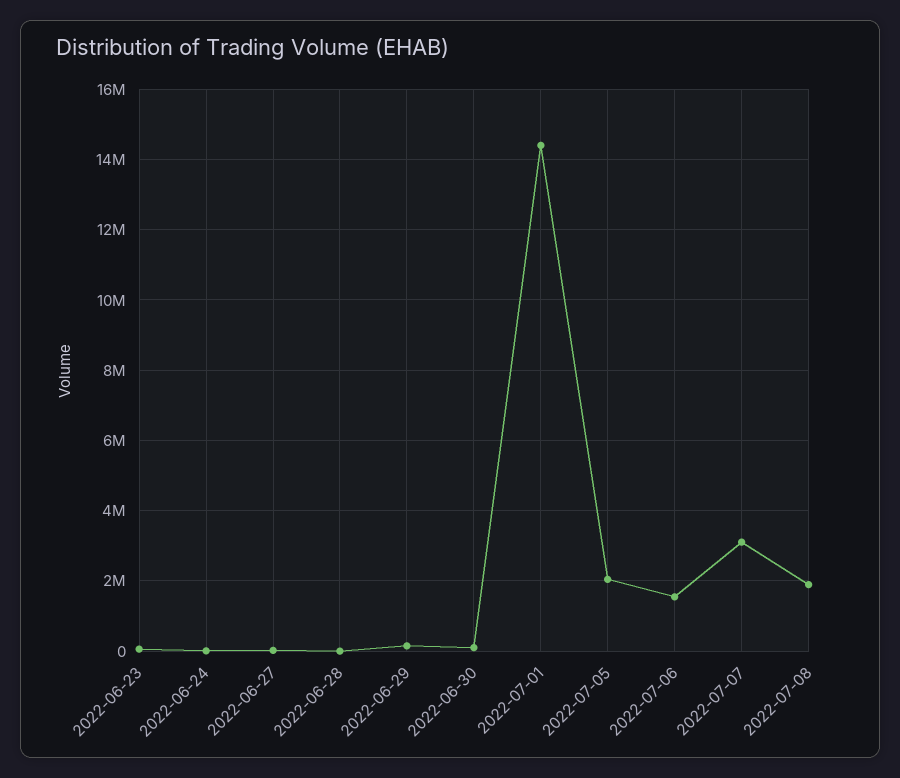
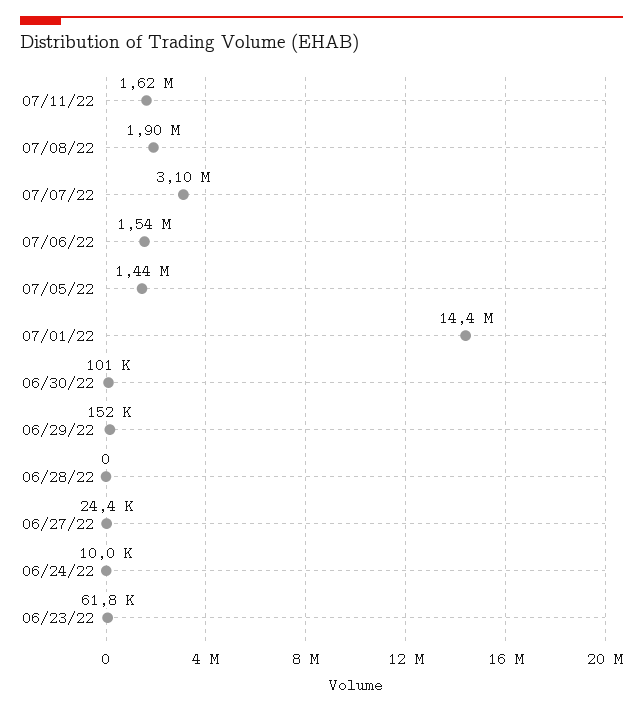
2022-07-05: 2000000 -> 1440000
07/11/22: none -> 1620000

